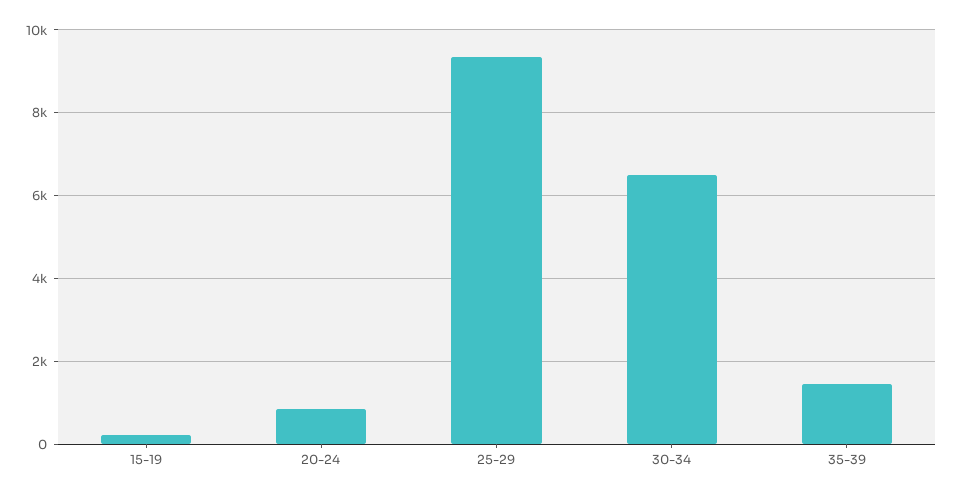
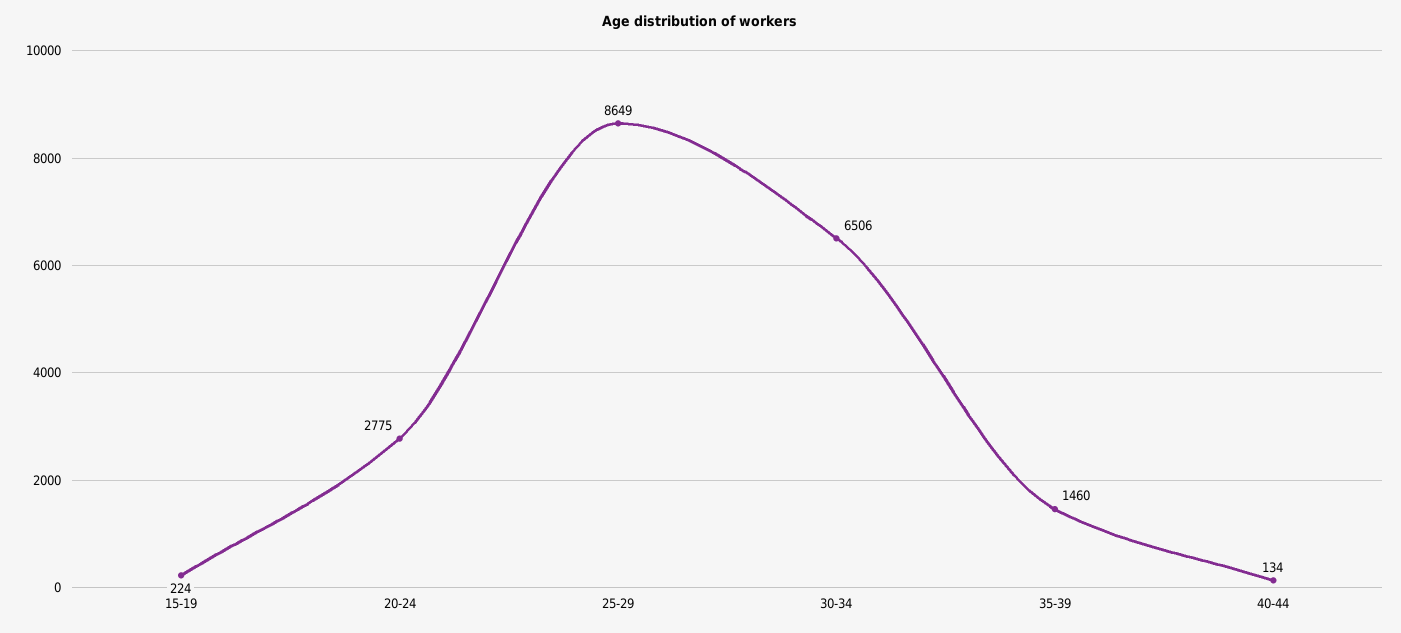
20-24: 800 -> 2775
25-29: 9400 -> 8649
40-44: none -> 134

